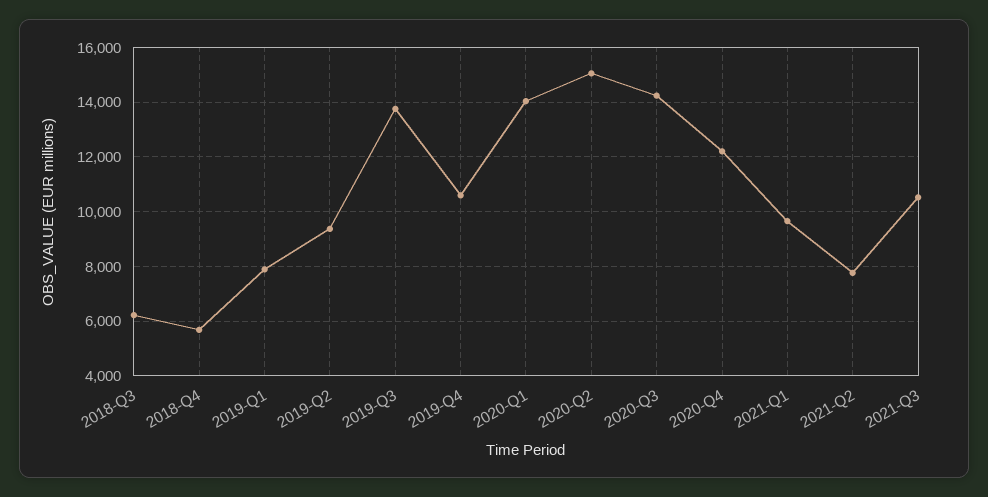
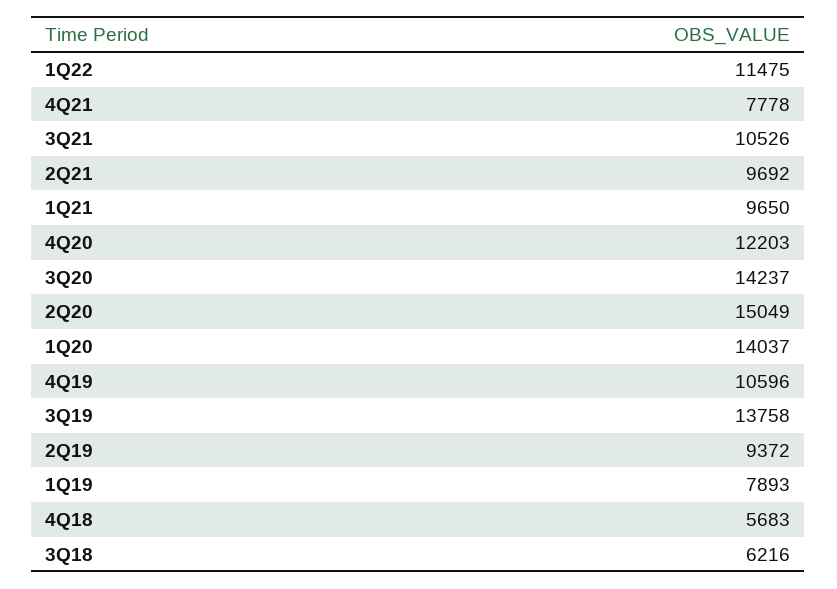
2021-Q2: 7750 -> 9692
1Q22: none -> 11475
4Q21: none -> 7778

